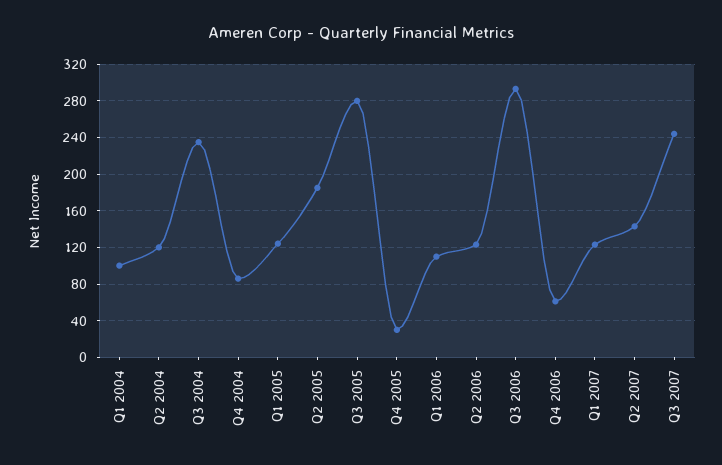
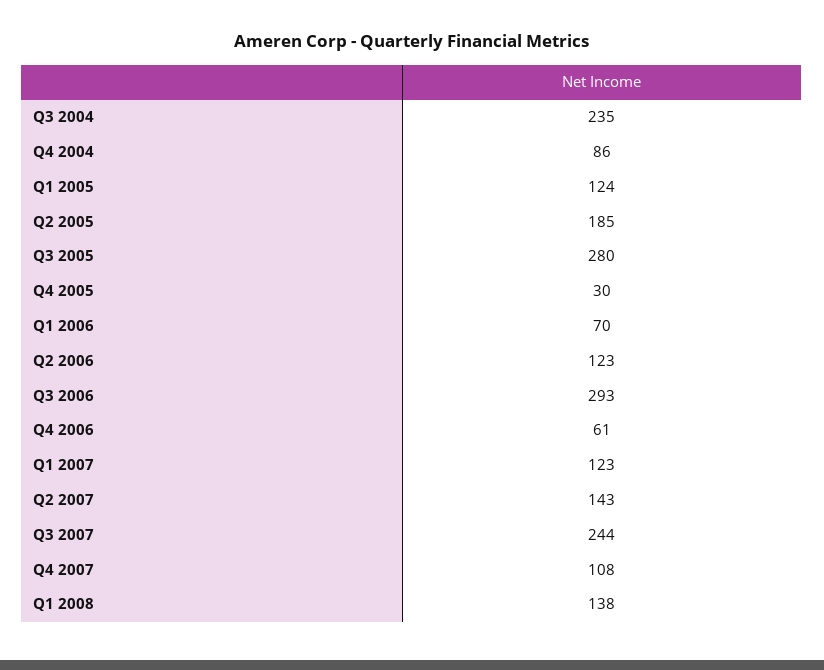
Q1 2004: 100 -> none
Q2 2004: 120 -> none
Q1 2006: 110 -> 70
Q4 2007: none -> 108
Q1 2008: none -> 138

